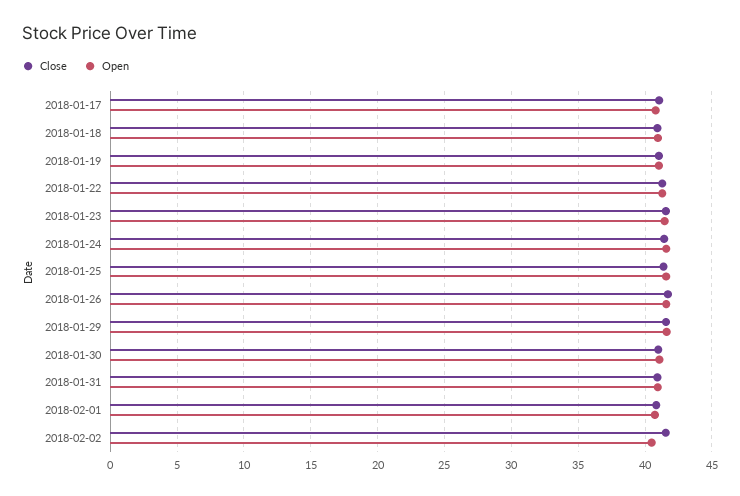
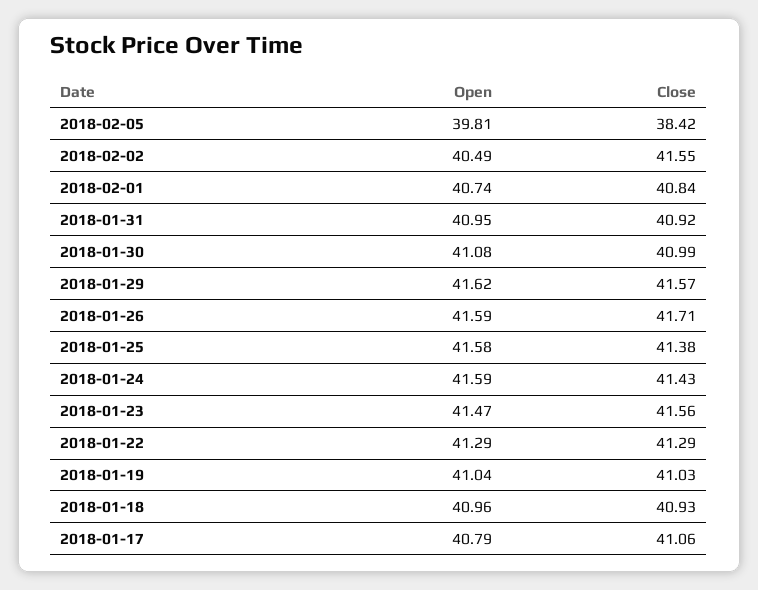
Open, 2018-02-05: none -> 39.81
Close, 2018-02-05: none -> 38.42

